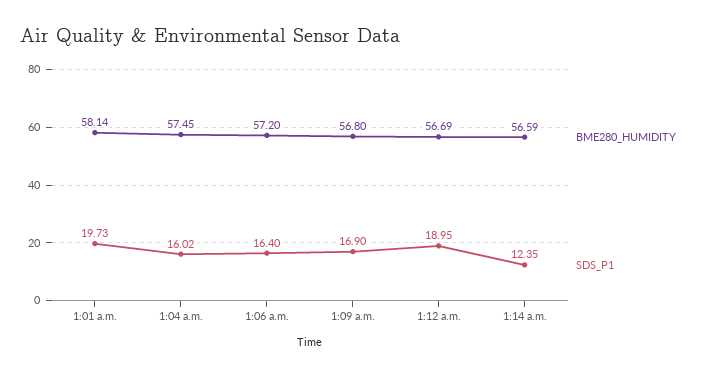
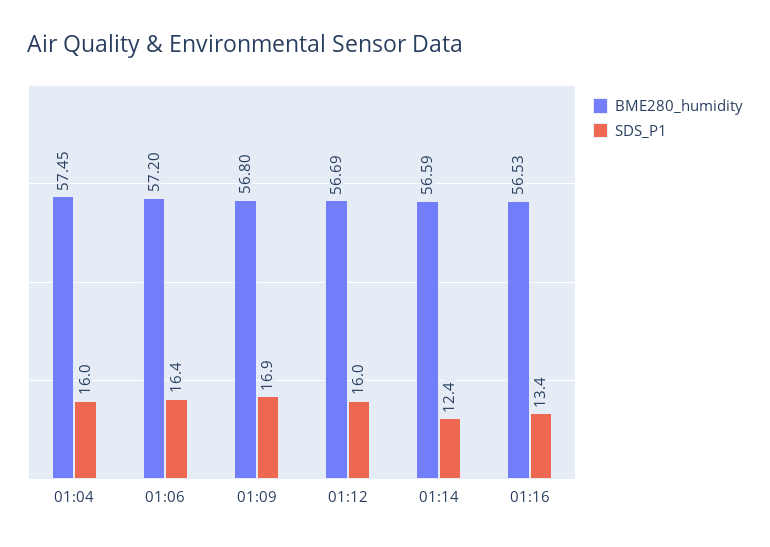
BME280_HUMIDITY, 1:01 a.m.: 58.14 -> none
SDS_P1, 1:01 a.m.: 19.73 -> none
SDS_P1, 1:12 a.m.: 18.95 -> 16
BME280_HUMIDITY, 01:16: none -> 56.53
SDS_P1, 01:16: none -> 13.4

